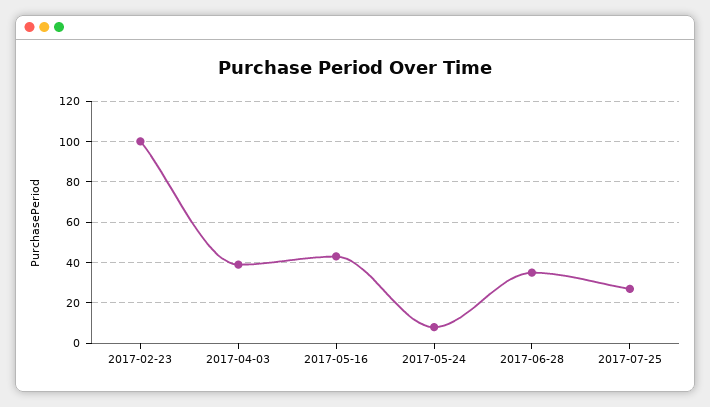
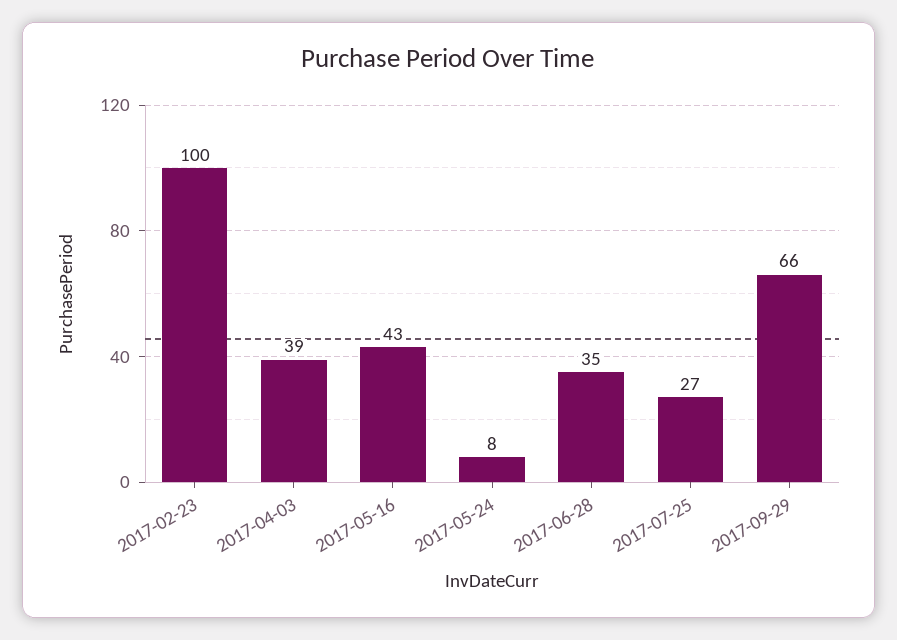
2017-09-29: none -> 66

